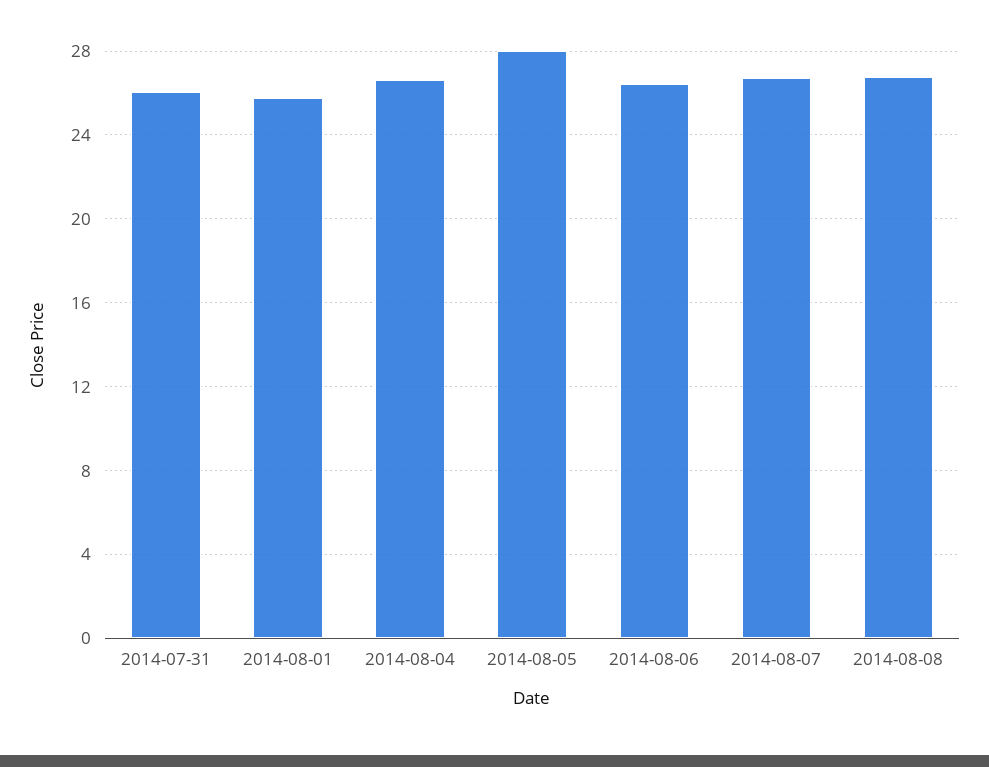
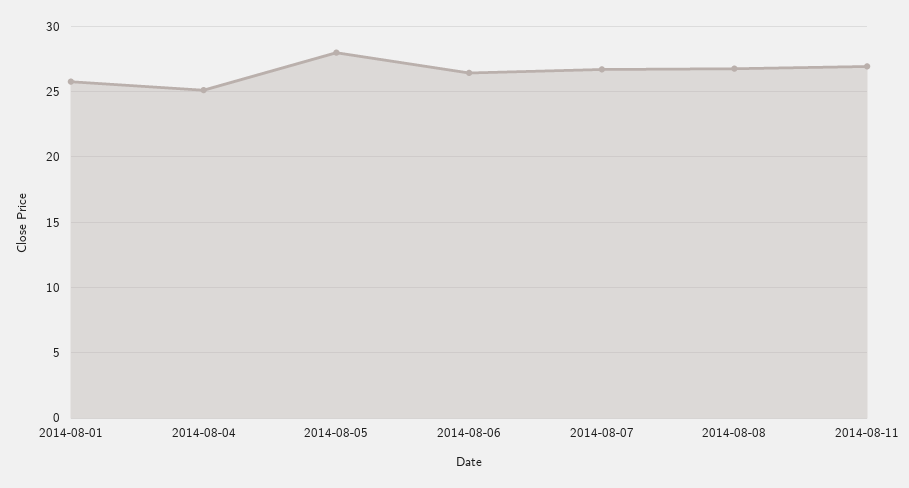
2014-07-31: 26 -> none
2014-08-04: 26.5 -> 25
2014-08-11: none -> 27

